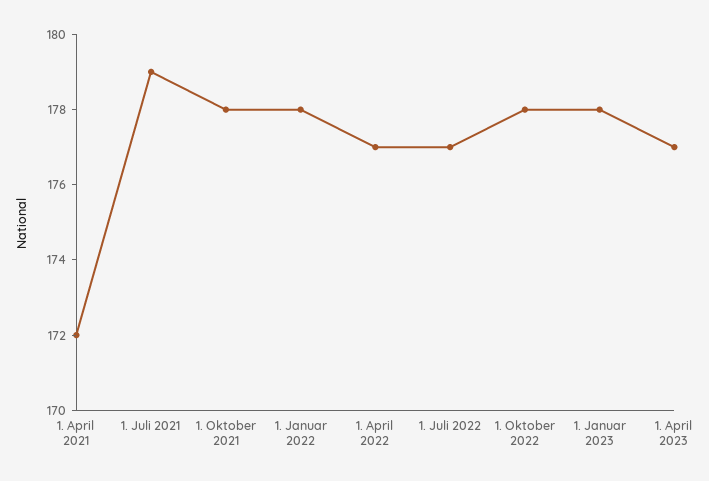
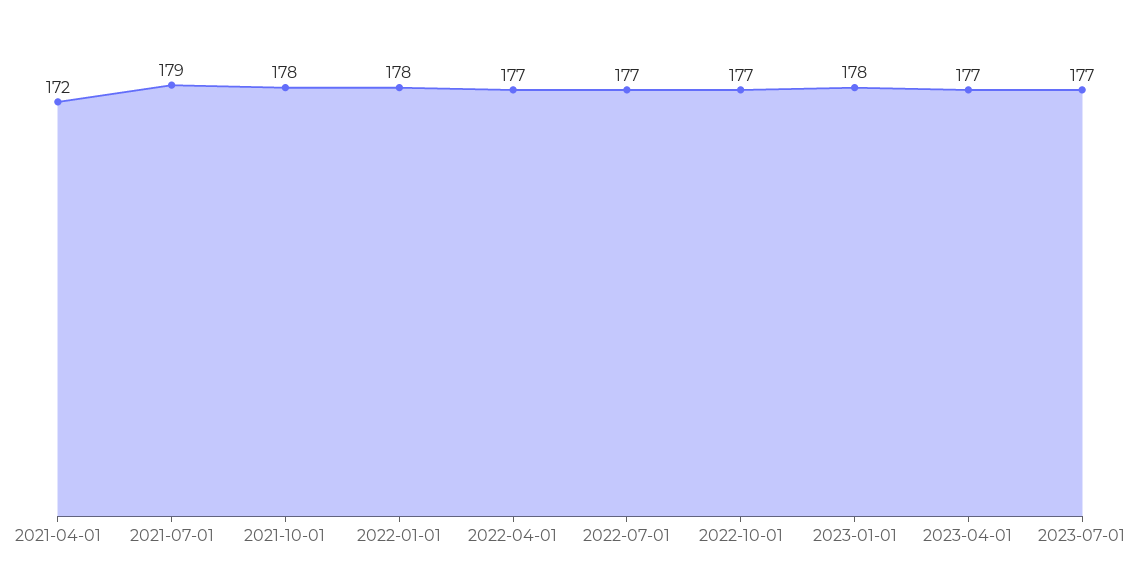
1. Oktober 2022: 178 -> 177
2023-07-01: none -> 177

